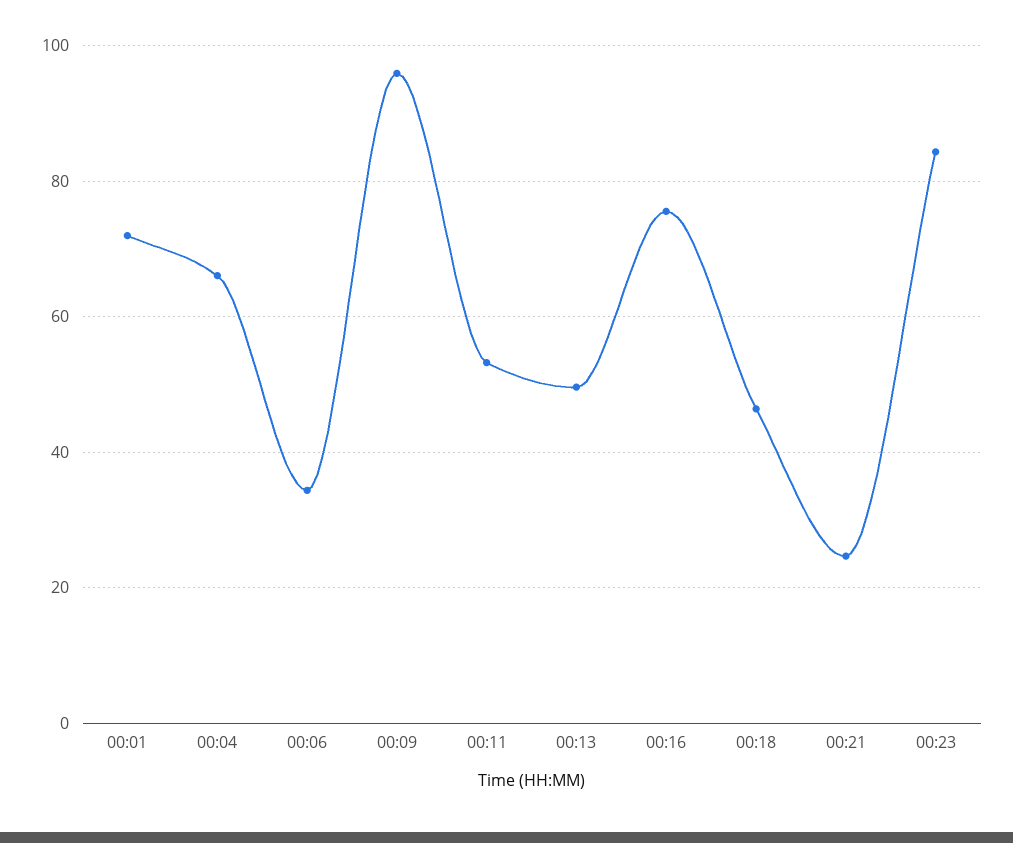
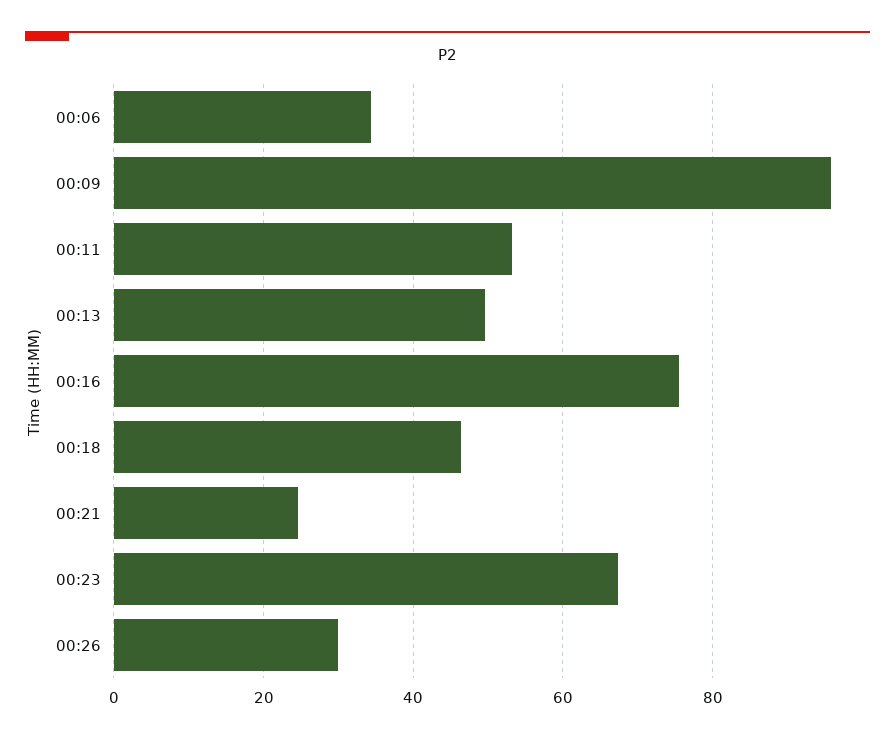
00:01: 72 -> none
00:04: 66 -> none
00:23: 84 -> 68
00:26: none -> 30

